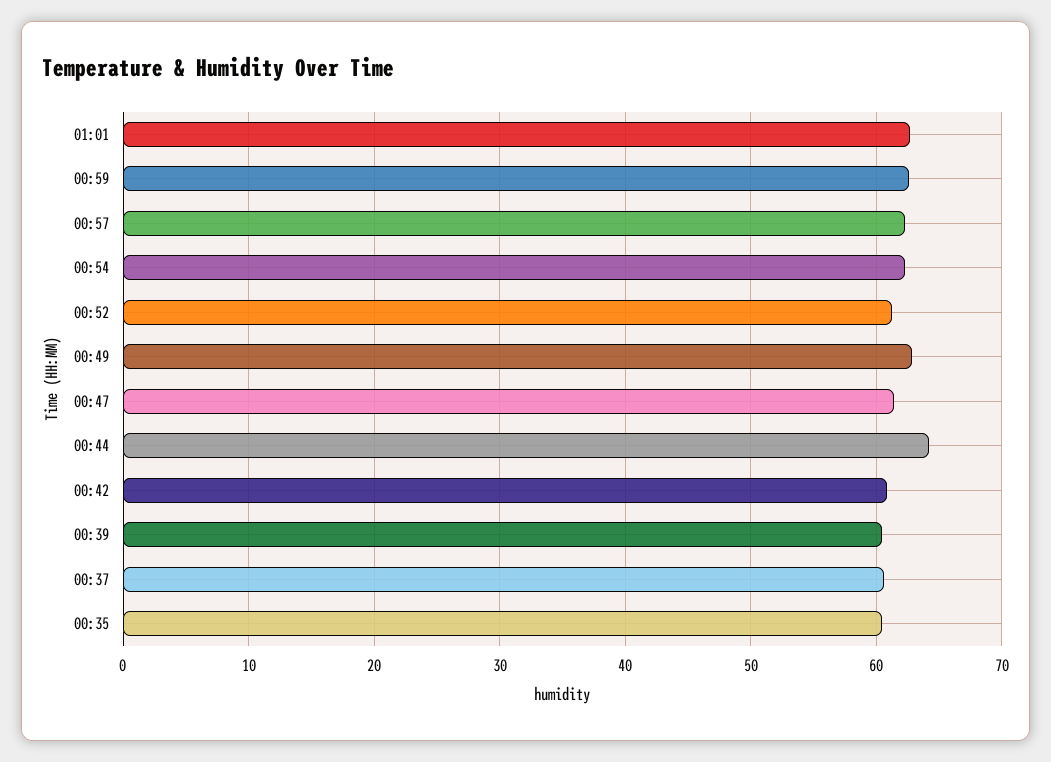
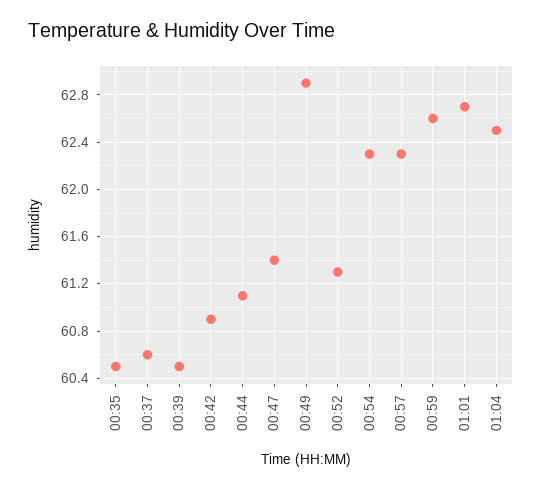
00:44: 64 -> 61.1
01:04: none -> 62.5

